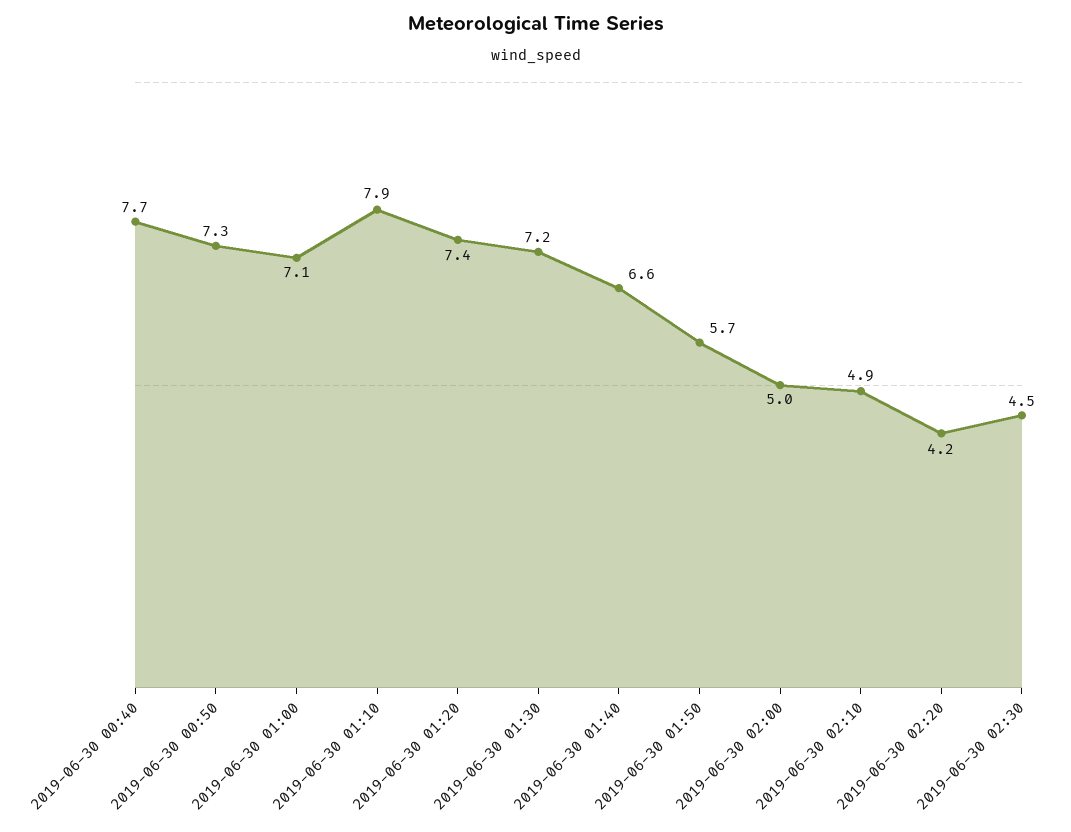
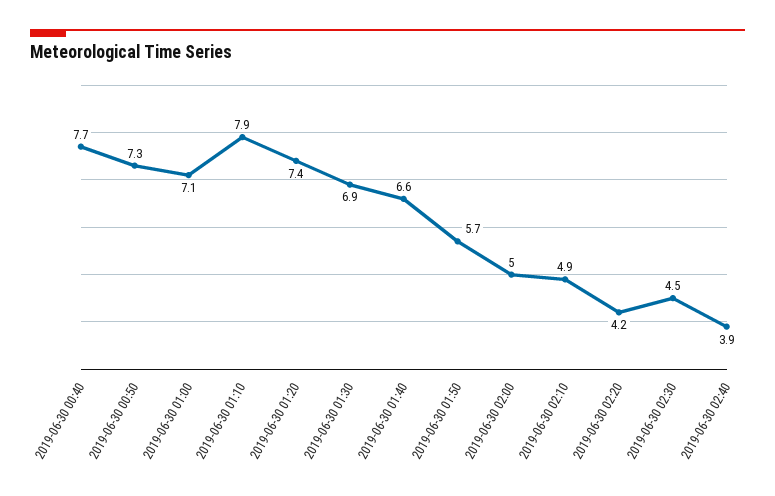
2019-06-30 01:30: 7.2 -> 6.9
2019-06-30 02:40: none -> 3.9

